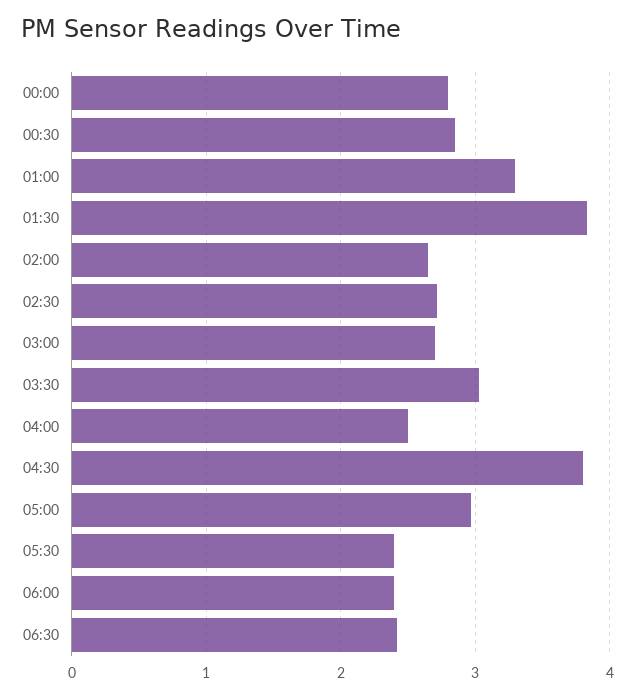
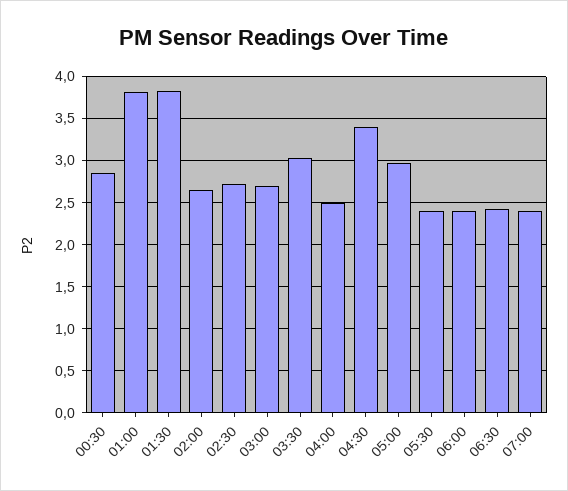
00:00: 2.8 -> none
01:00: 3.3 -> 3.8
04:30: 3.8 -> 3.4
07:00: none -> 2.4

